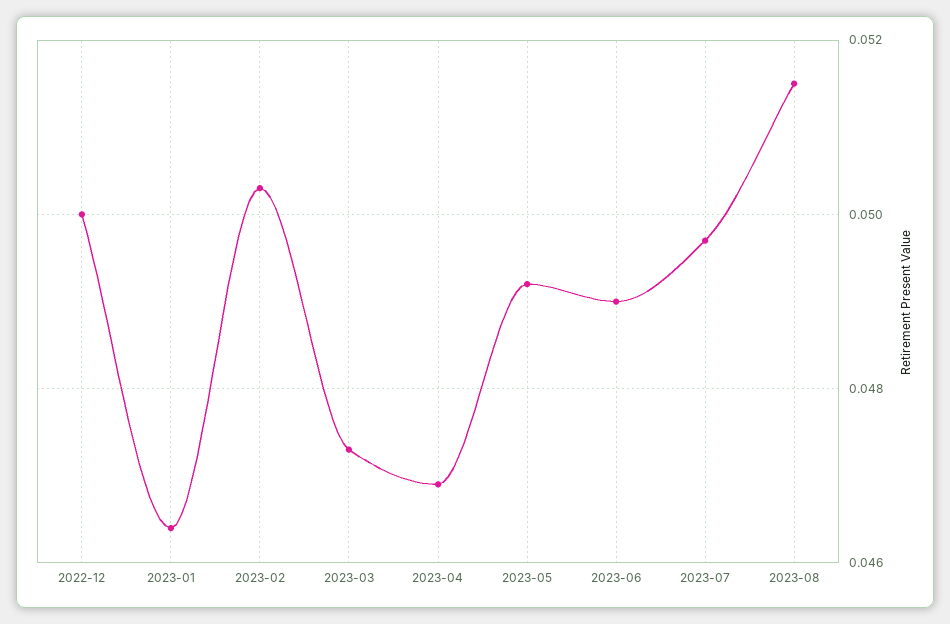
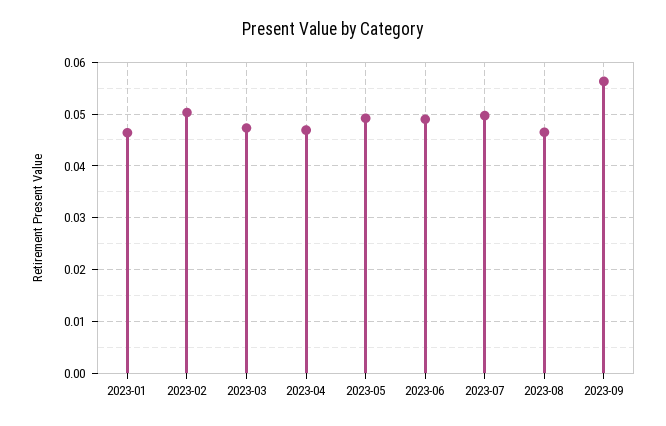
2022-12: 0.05 -> none
2023-08: 0.0515 -> 0.046
2023-09: none -> 0.056

